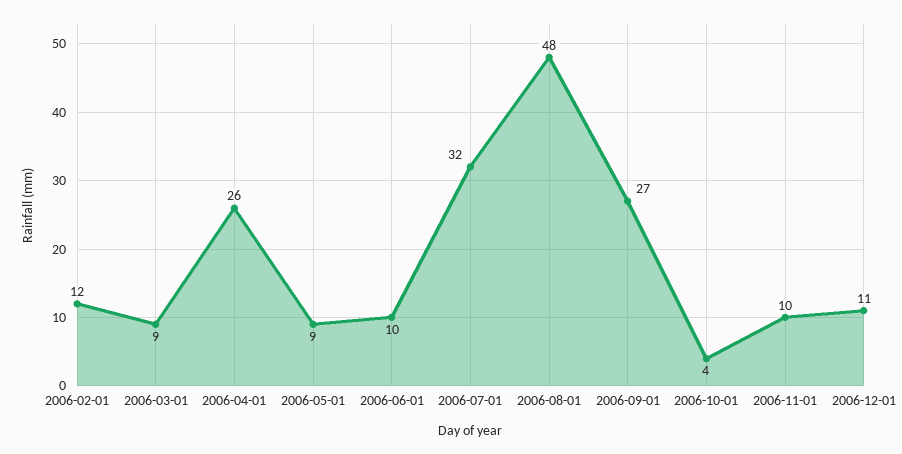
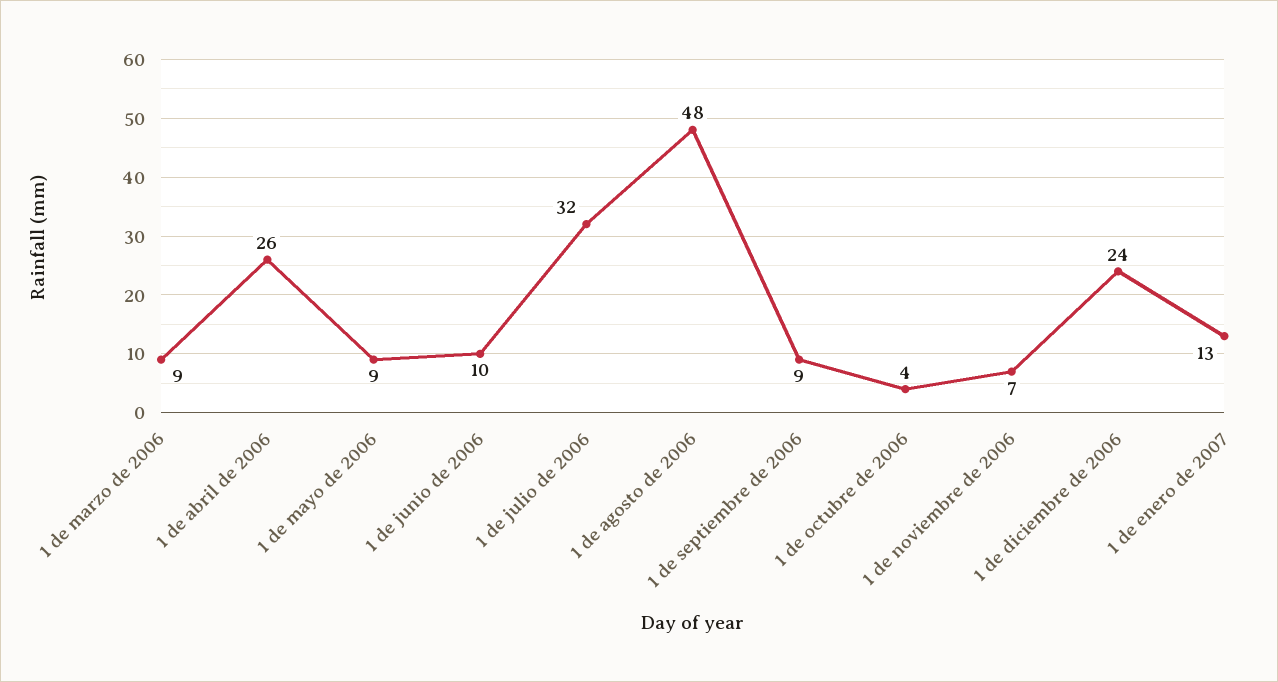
2006-02-01: 12 -> none
2006-09-01: 27 -> 9
2006-11-01: 10 -> 7
2006-12-01: 11 -> 24
1 de enero de 2007: none -> 13

